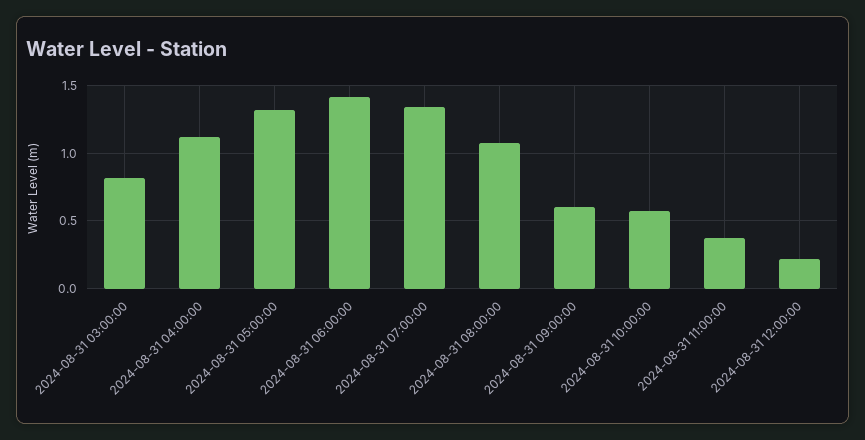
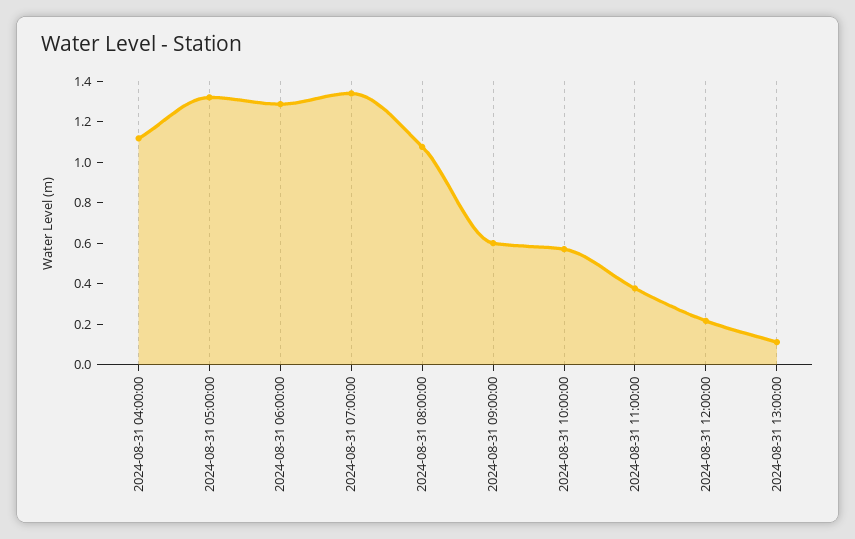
2024-08-31 03:00:00: 0.8 -> none
2024-08-31 06:00:00: 1.4 -> 1.3
2024-08-31 13:00:00: none -> 0.1

